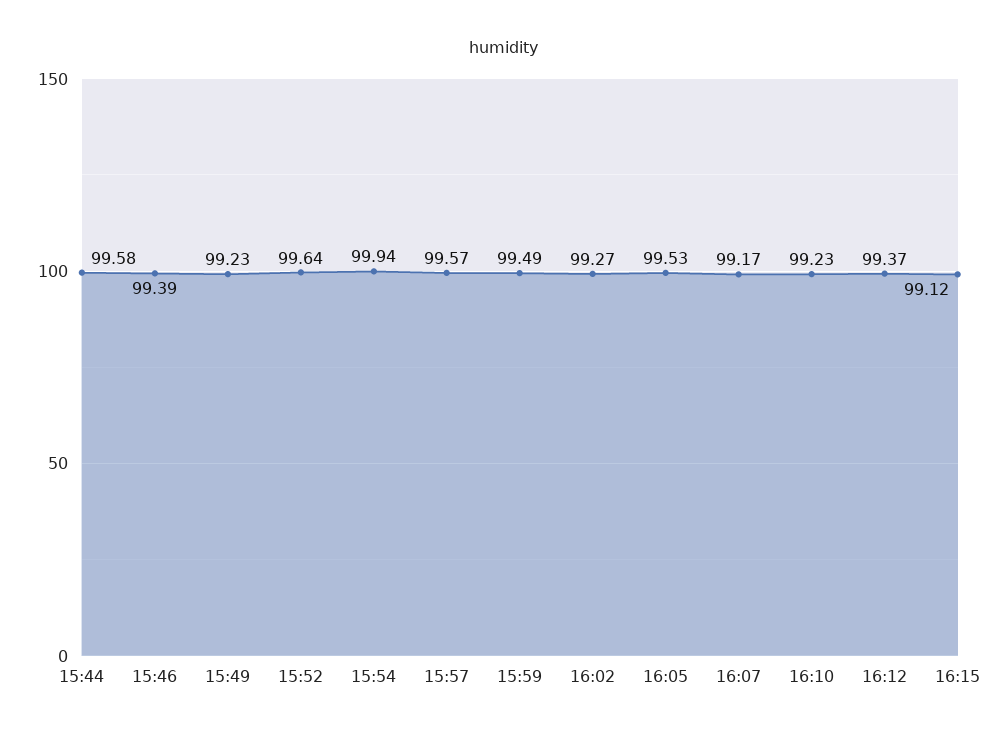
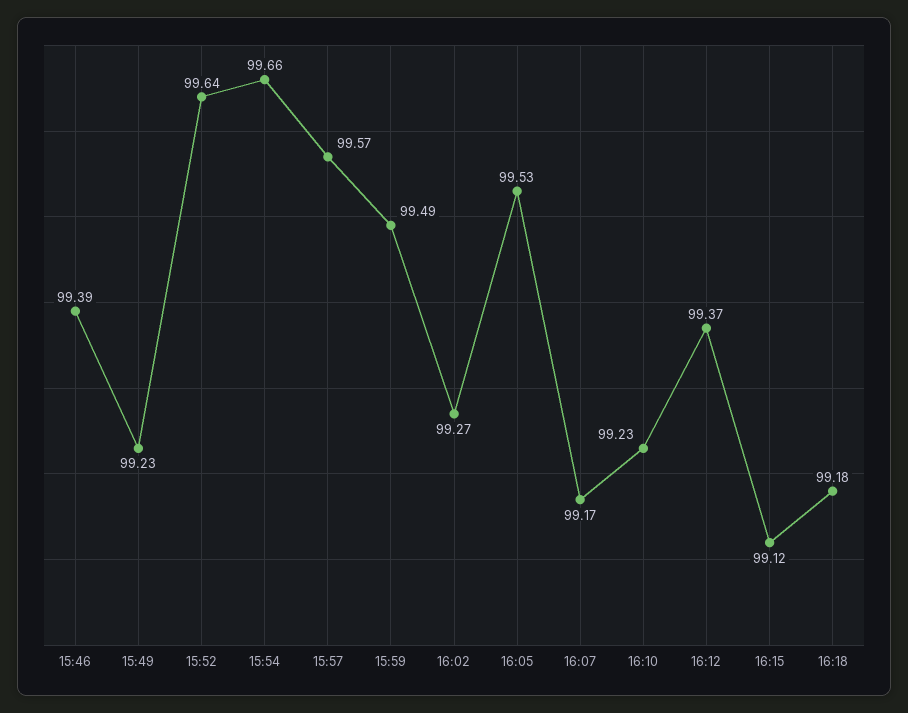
15:44: 99.58 -> none
15:54: 99.94 -> 99.66
16:18: none -> 99.18

